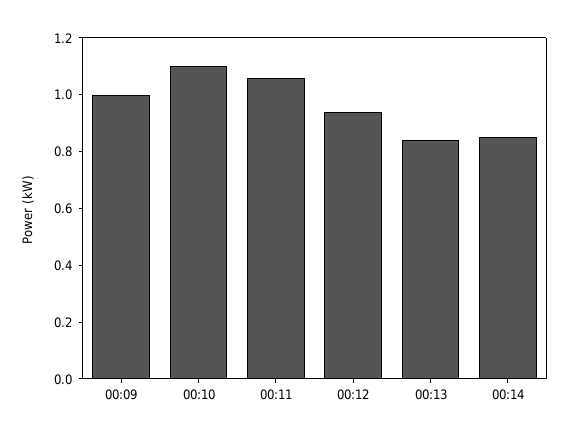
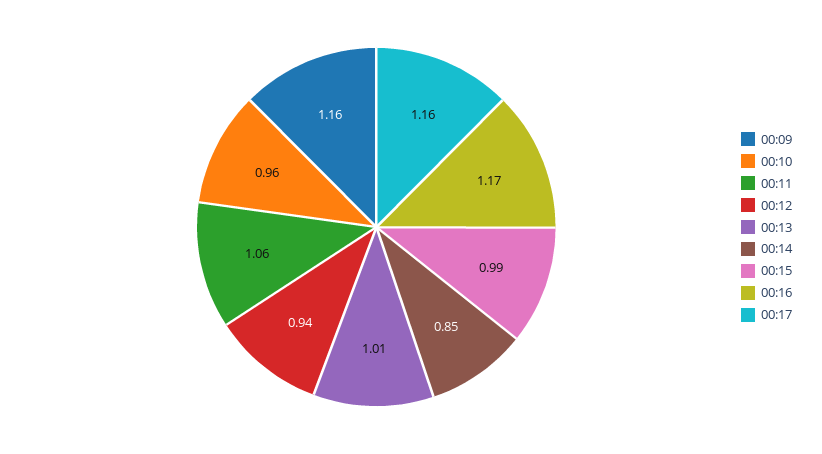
00:09: 1 -> 1.16
00:10: 1.1 -> 0.96
00:13: 0.85 -> 1.01
00:15: none -> 0.99
00:16: none -> 1.17
00:17: none -> 1.16

